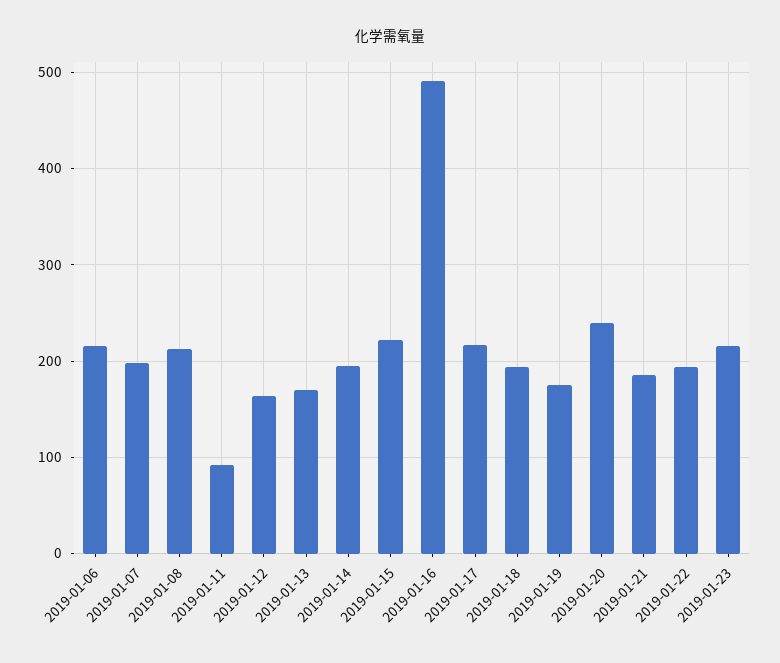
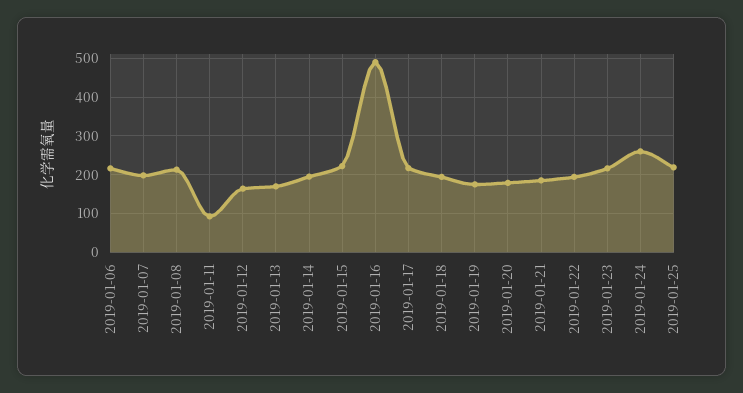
2019-01-20: 240 -> 180
2019-01-24: none -> 260
2019-01-25: none -> 220

